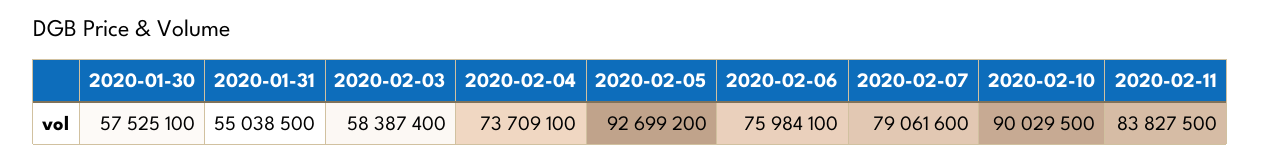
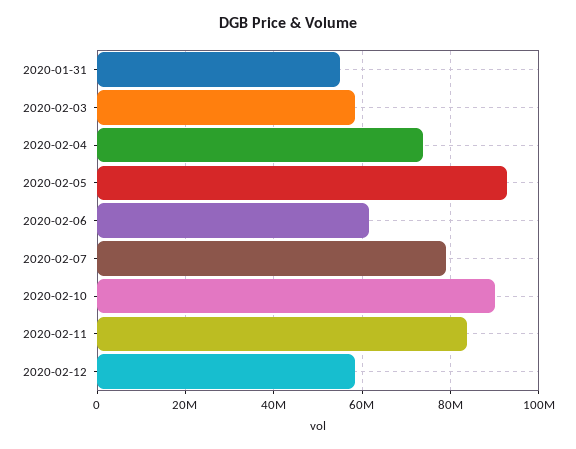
2020-01-30: 57525100 -> none
2020-02-06: 75984100 -> 62000000
2020-02-12: none -> 58000000

